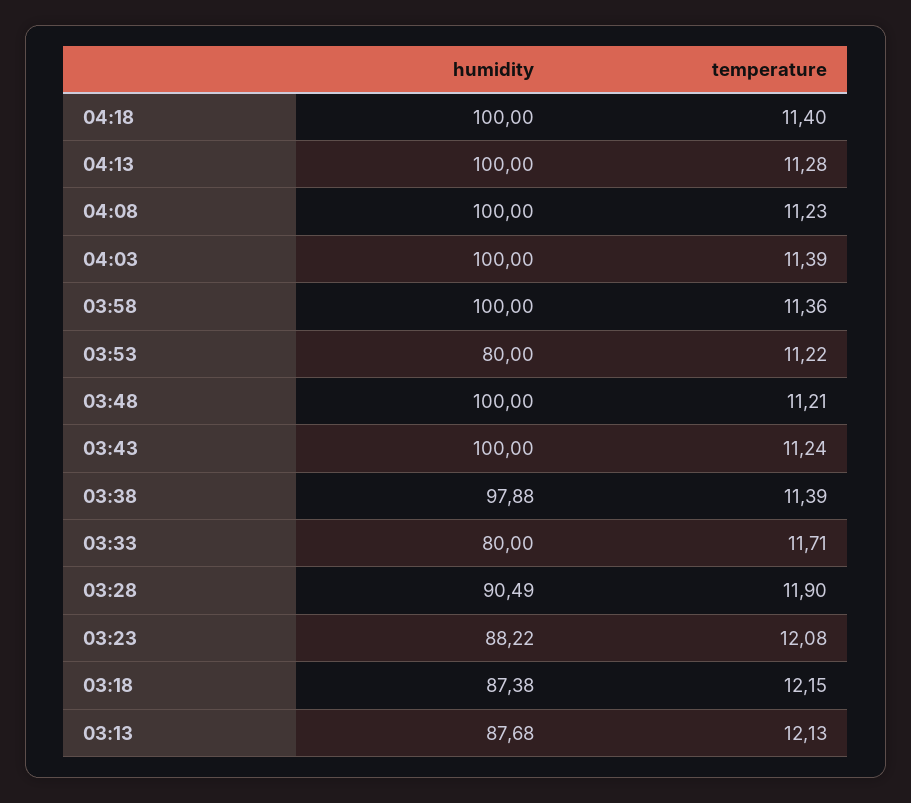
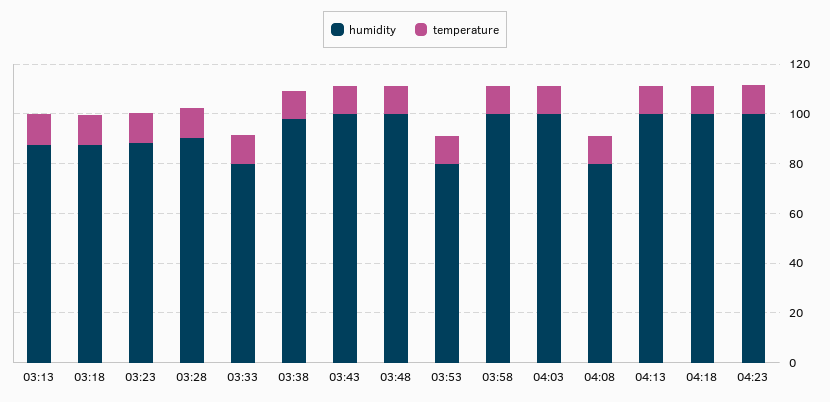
humidity, 04:08: 100 -> 80
humidity, 04:23: none -> 100
temperature, 04:23: none -> 10

